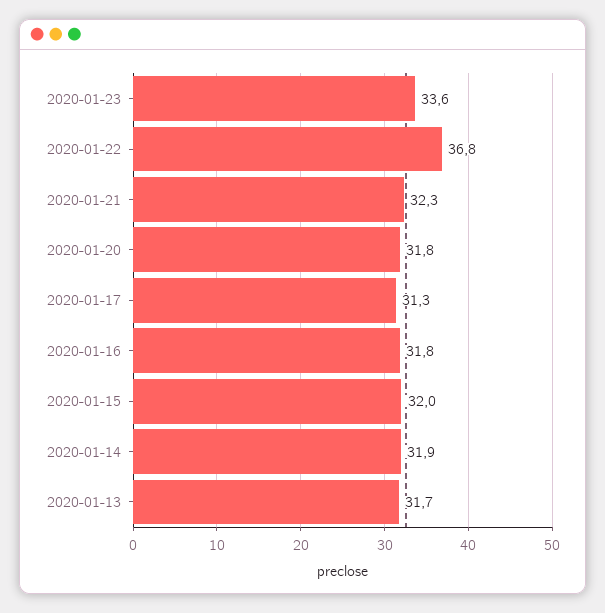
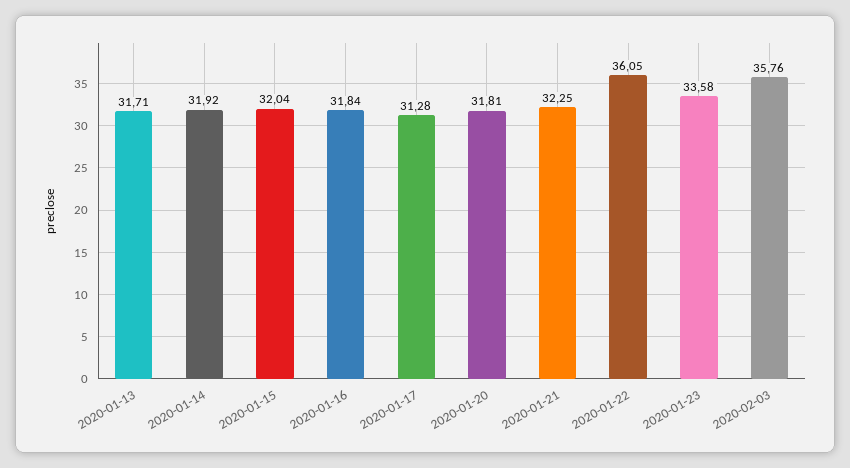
2020-01-22: 36.8 -> 36.05
2020-02-03: none -> 35.76

